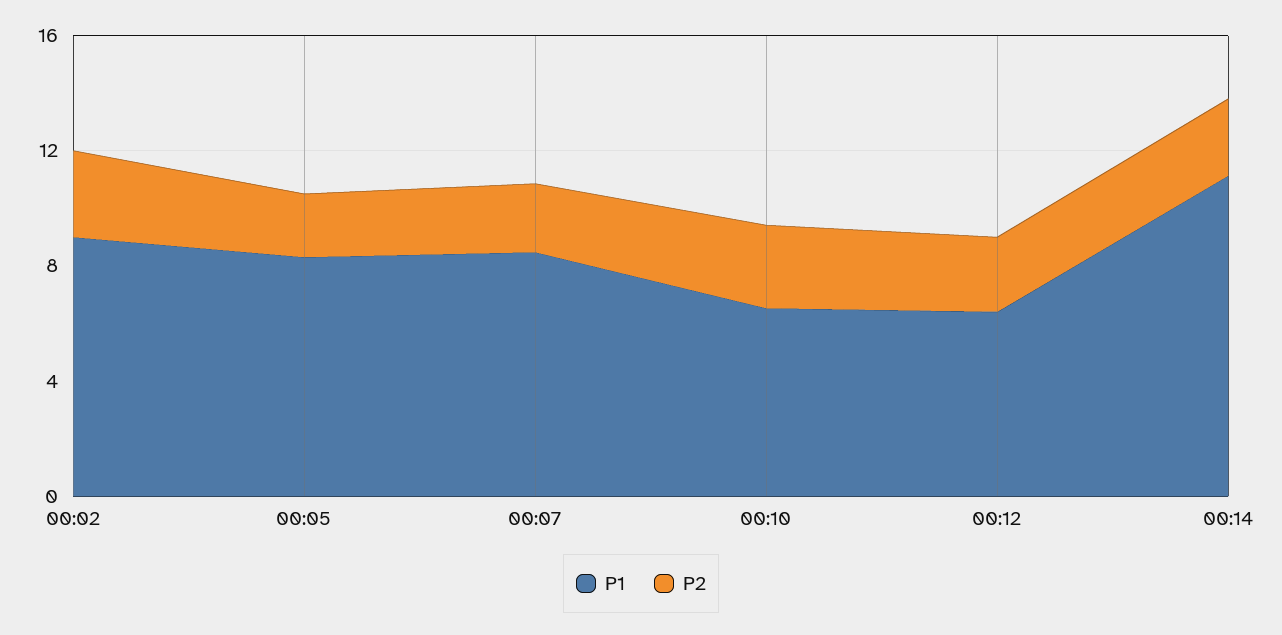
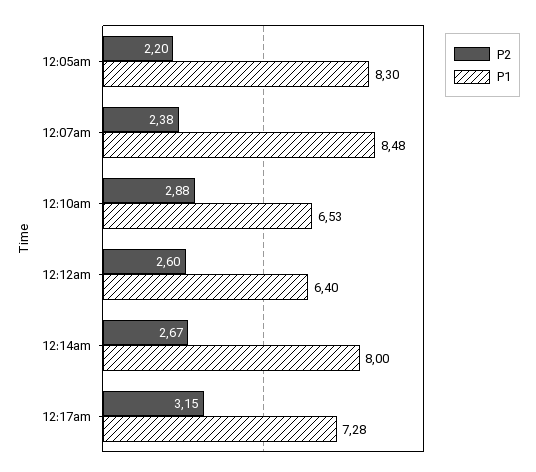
P1, 00:02: 9 -> none
P2, 00:02: 3 -> none
P1, 00:14: 11 -> 8
P2, 12:17am: none -> 3.15
P1, 12:17am: none -> 7.28

